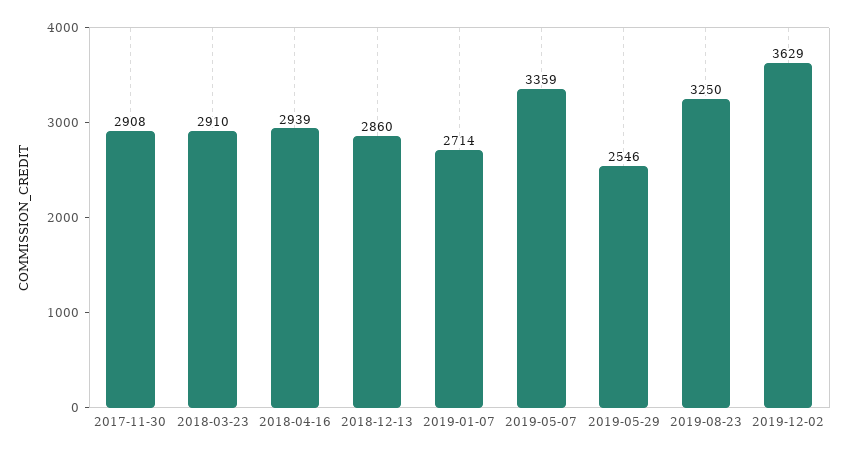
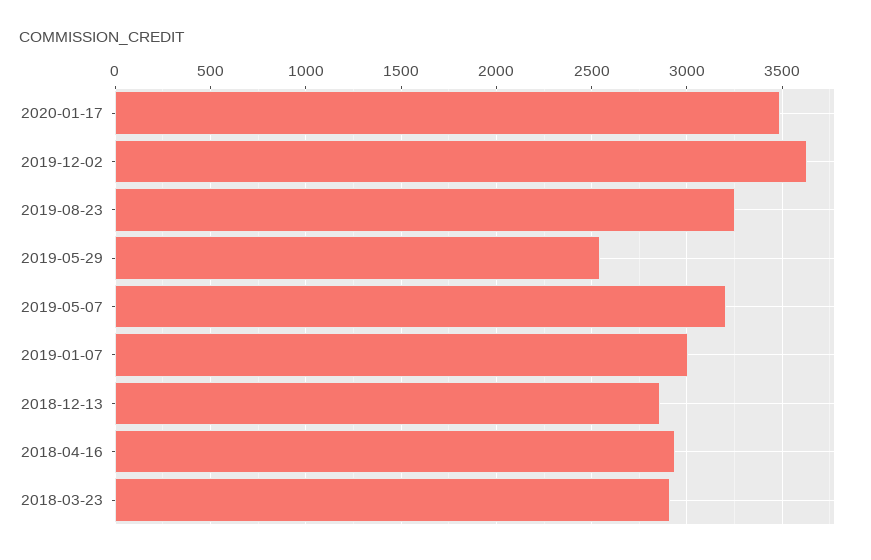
2017-11-30: 2908 -> none
2019-01-07: 2714 -> 3000
2019-05-07: 3359 -> 3200
2020-01-17: none -> 3500

